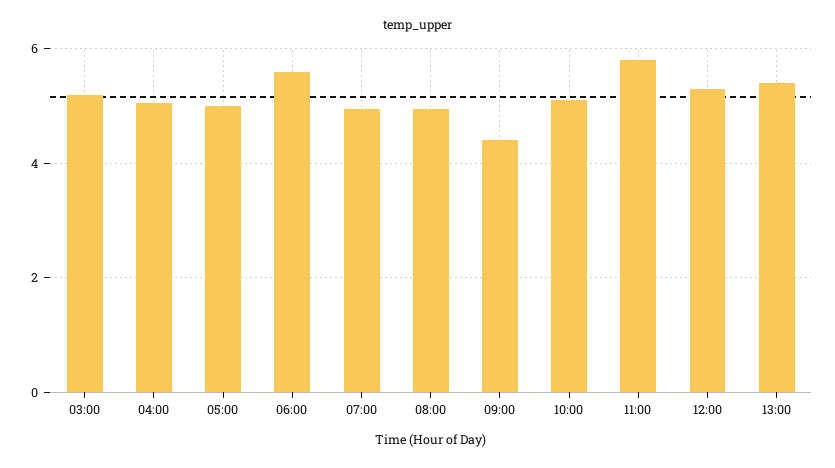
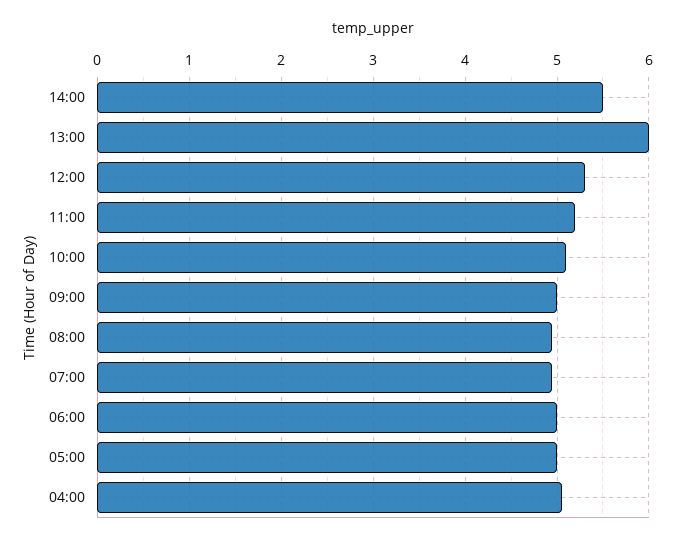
03:00: 5.2 -> none
06:00: 5.6 -> 5
09:00: 4.4 -> 5
11:00: 5.8 -> 5.2
13:00: 5.4 -> 6
14:00: none -> 5.5

